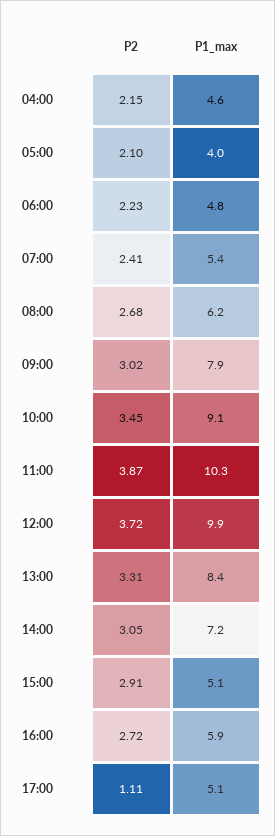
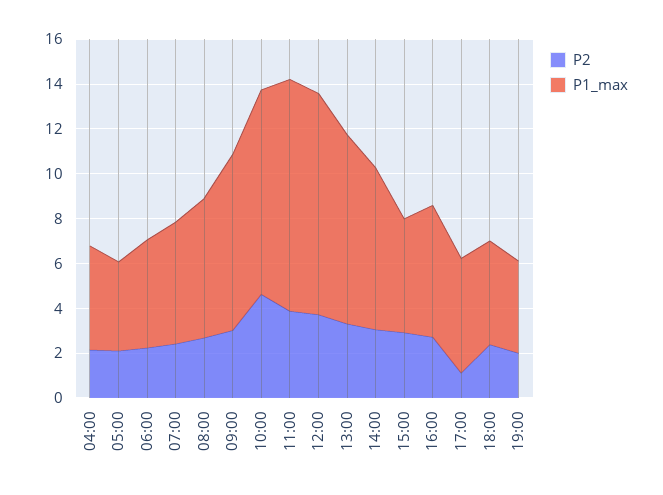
P2, 10:00: 3.45 -> 4.5
P2, 18:00: none -> 2.5
P1_max, 18:00: none -> 4.5
P2, 19:00: none -> 2
P1_max, 19:00: none -> 4

